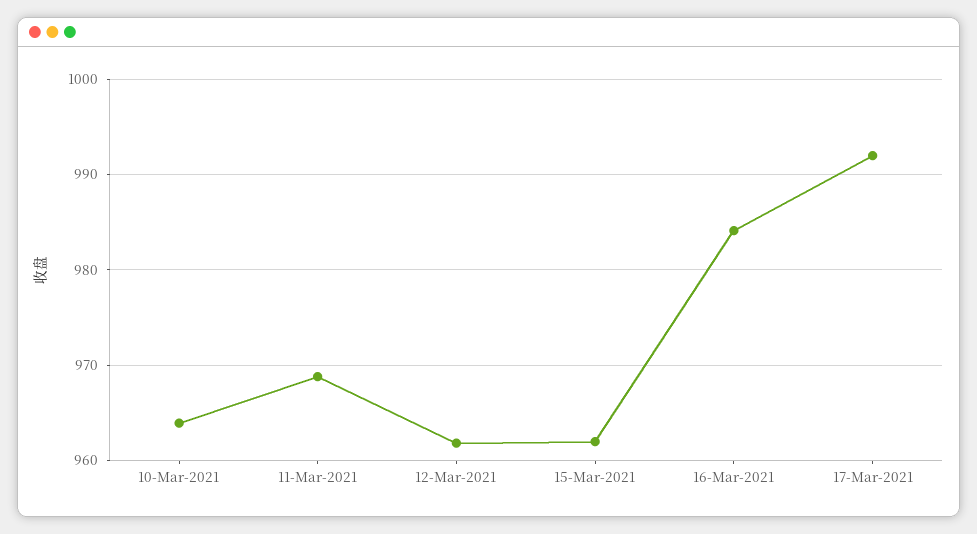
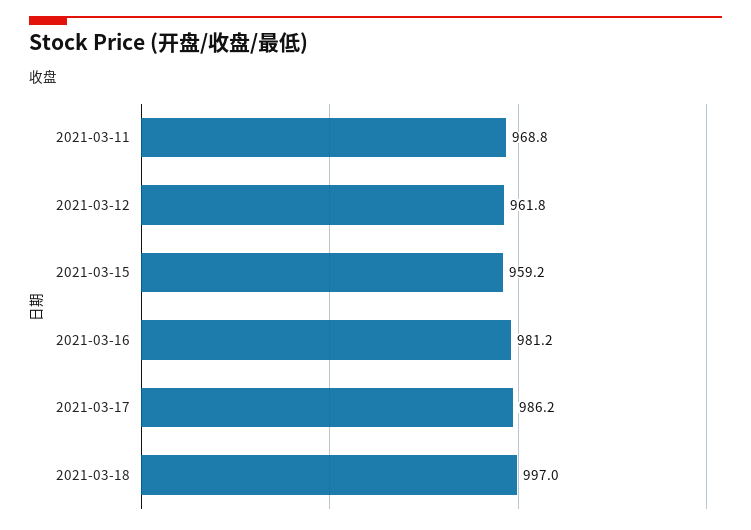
10-Mar-2021: 964 -> none
15-Mar-2021: 962 -> 959.2
16-Mar-2021: 984 -> 981.2
17-Mar-2021: 992 -> 986.2
2021-03-18: none -> 997

